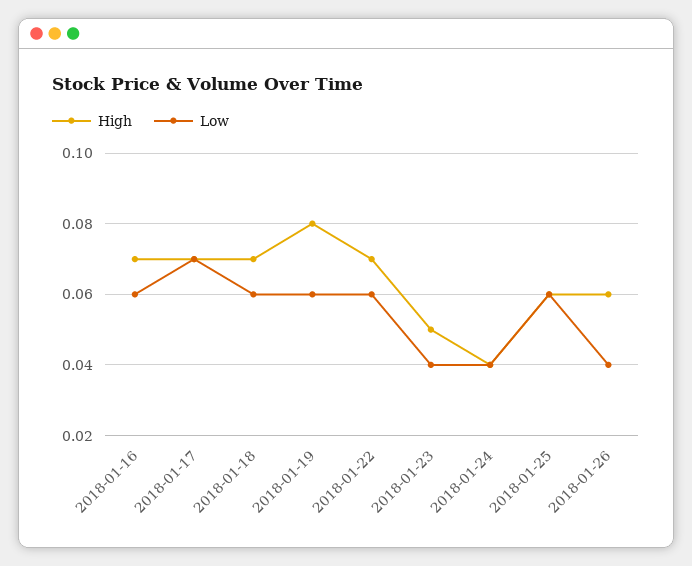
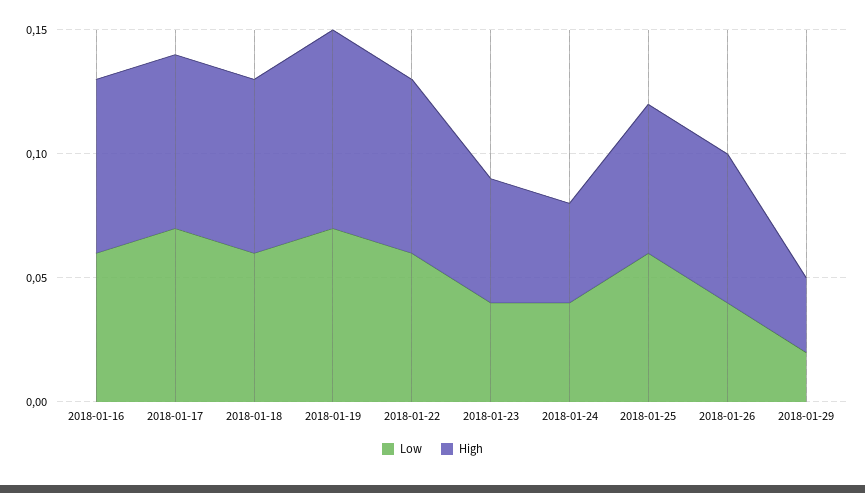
Low, 2018-01-19: 0.06 -> 0.07
Low, 2018-01-29: none -> 0.02
High, 2018-01-29: none -> 0.03

